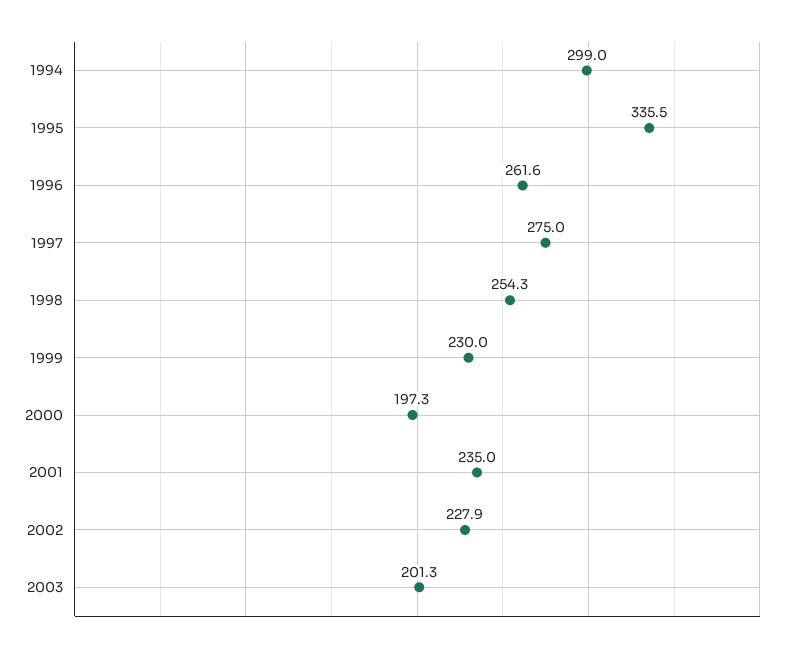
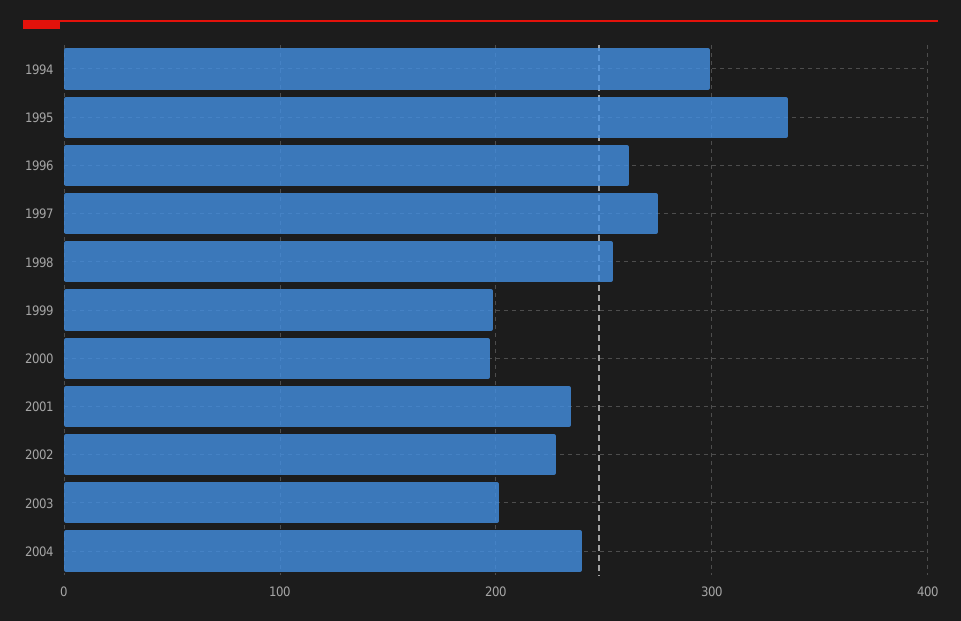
1999: 230 -> 200
2004: none -> 240

